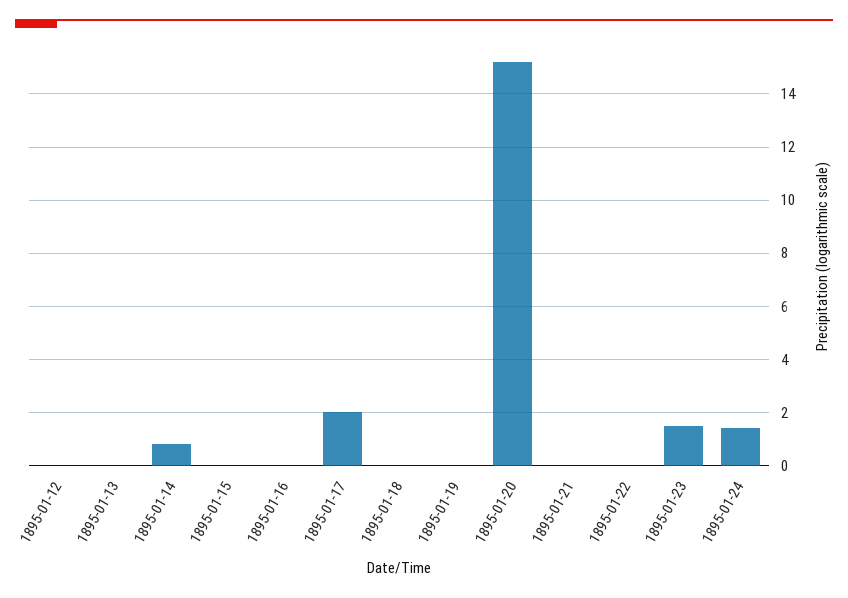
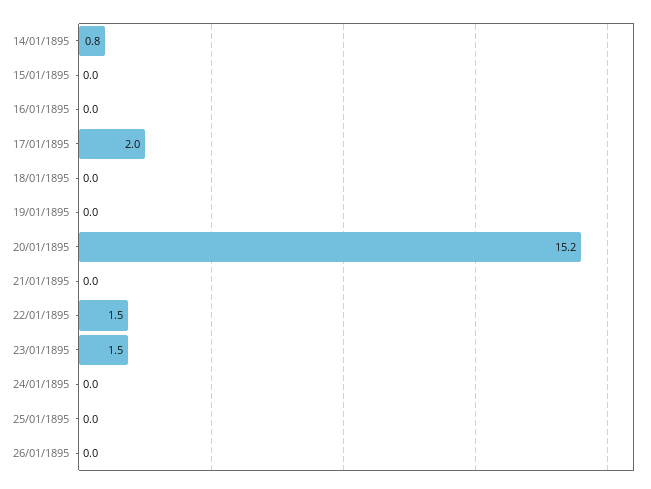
1895-01-12: 0 -> none
1895-01-13: 0 -> none
1895-01-22: 0 -> 1.5
1895-01-24: 1.5 -> 0
25/01/1895: none -> 0
26/01/1895: none -> 0

